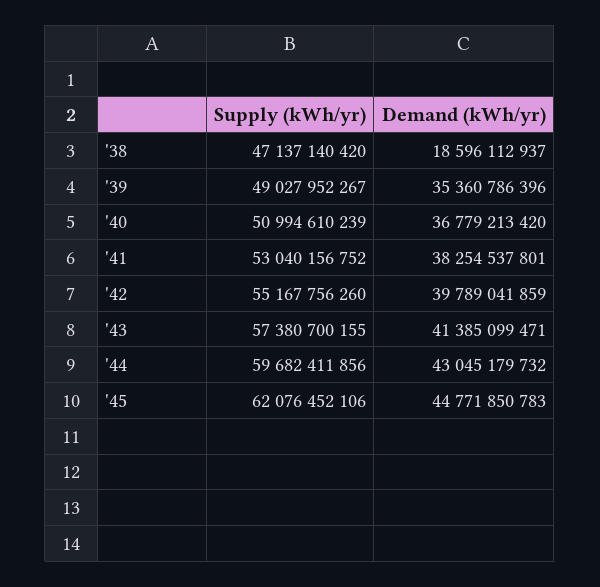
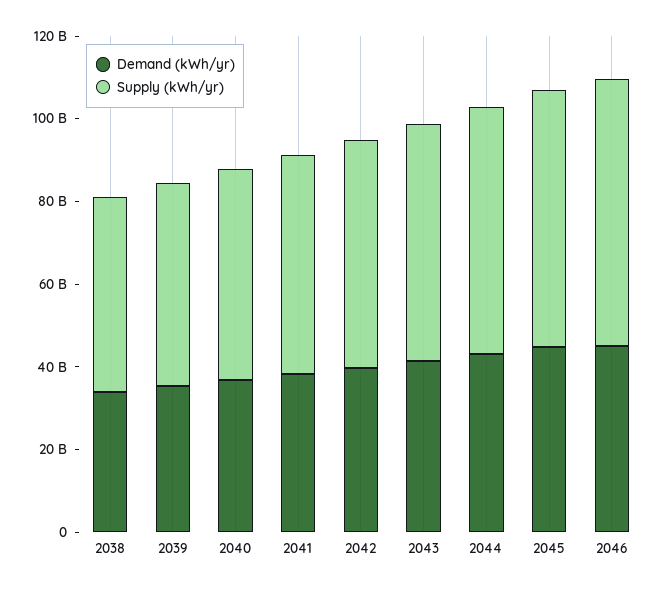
Demand (kWh/yr), '38: 18596112937 -> 35000000000
Demand (kWh/yr), 2046: none -> 45000000000
Supply (kWh/yr), 2046: none -> 65000000000

